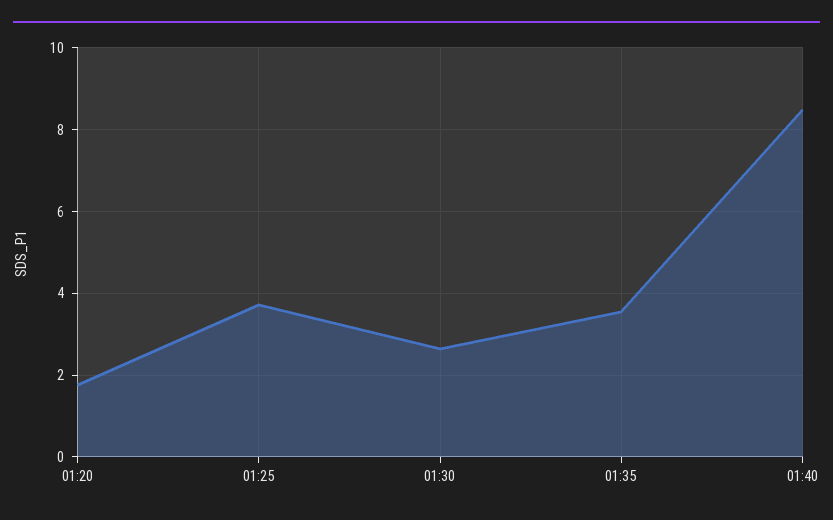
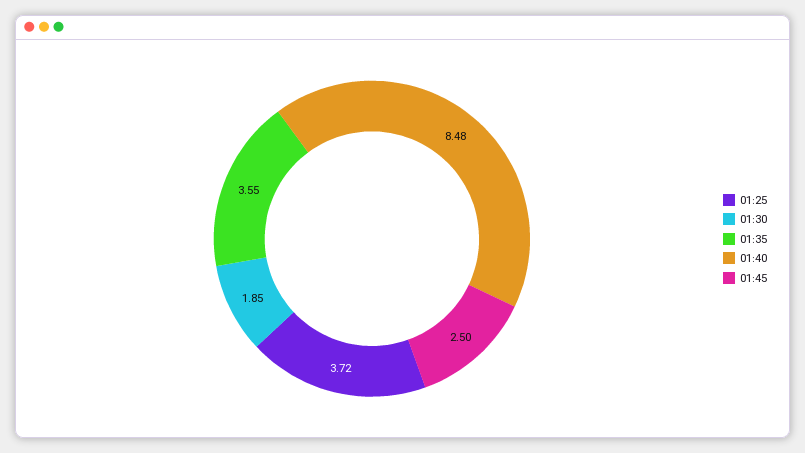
01:20: 1.8 -> none
01:30: 2.6 -> 1.85
01:45: none -> 2.5

